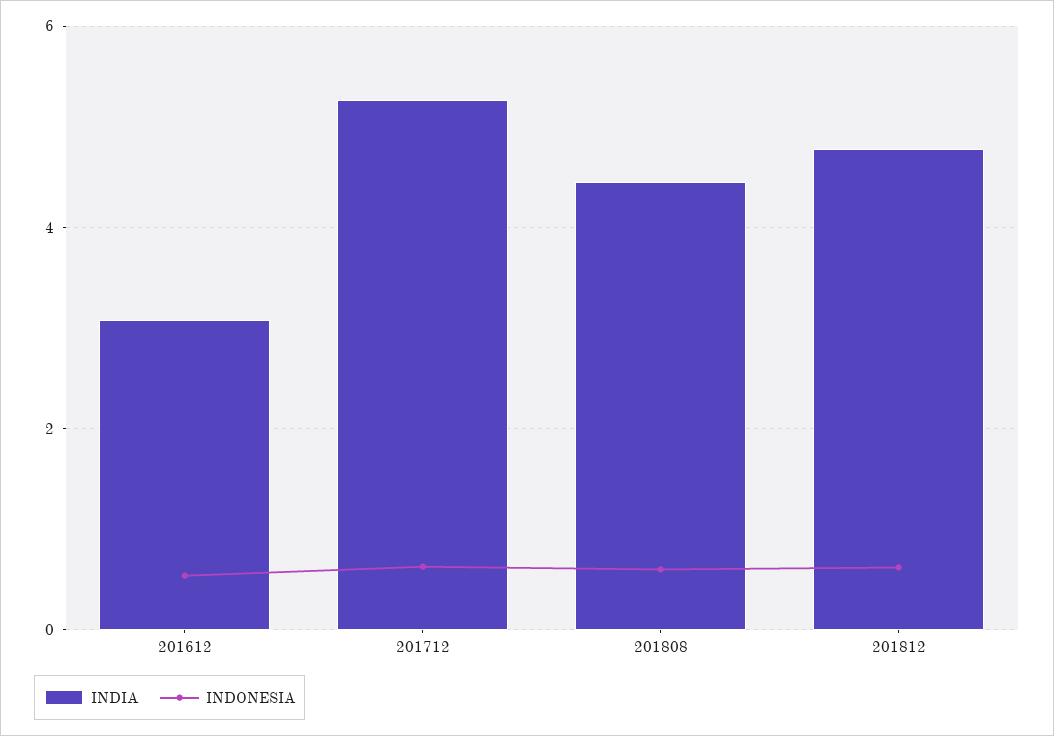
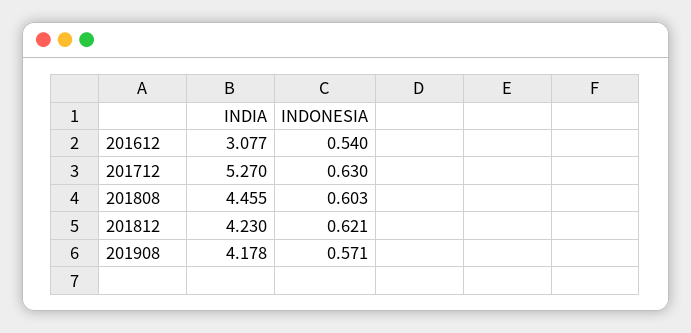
INDIA, 201812: 4.8 -> 4.23
INDIA, 201908: none -> 4.178
INDONESIA, 201908: none -> 0.571

